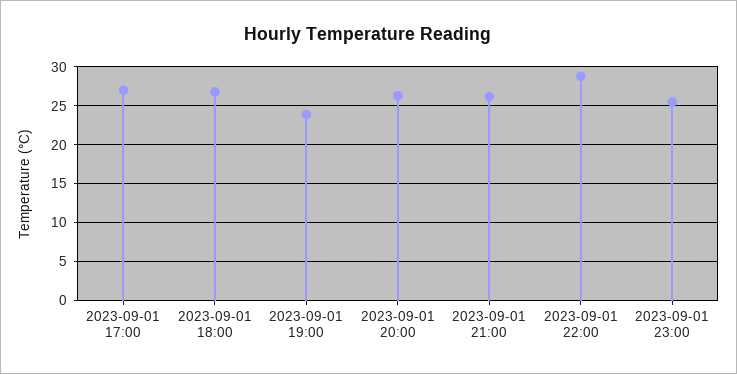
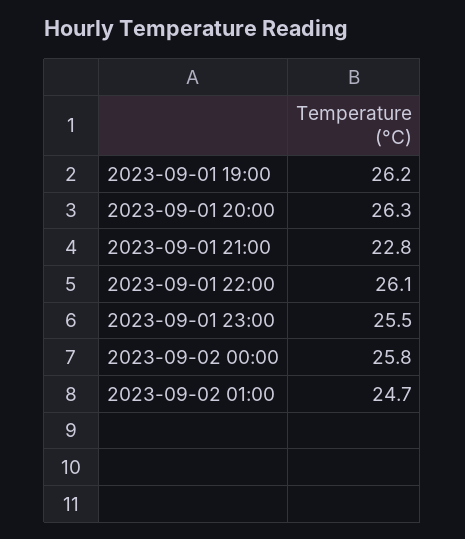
2023-09-01 17:00: 27 -> none
2023-09-01 18:00: 27 -> none
2023-09-01 19:00: 24 -> 26.2
2023-09-01 21:00: 26 -> 22.8
2023-09-01 22:00: 29 -> 26.1
2023-09-02 00:00: none -> 25.8
2023-09-02 01:00: none -> 24.7

